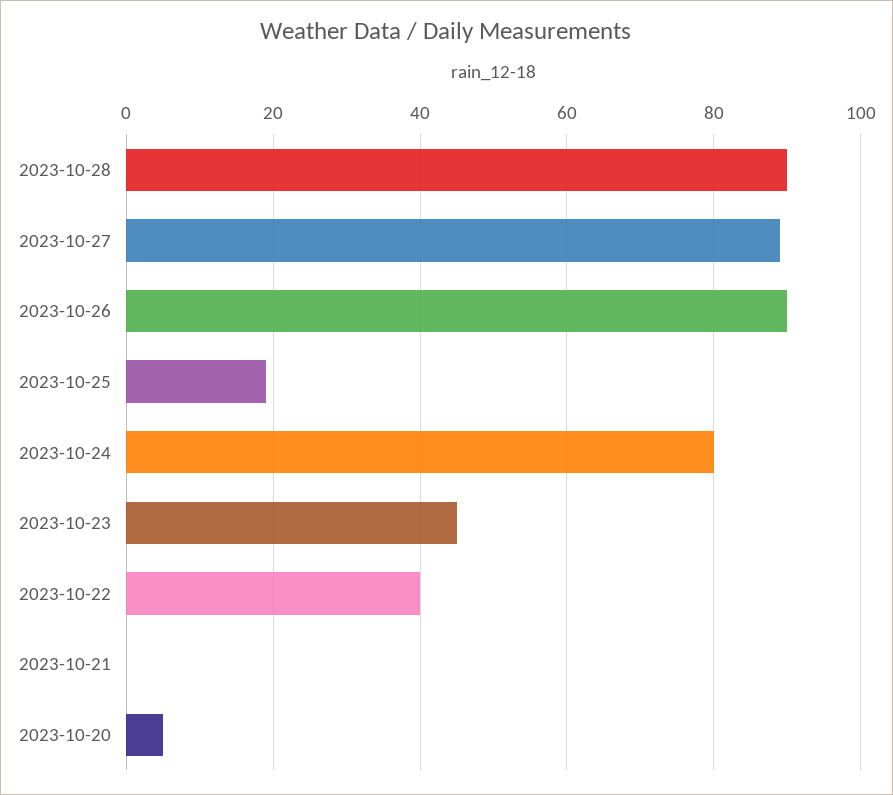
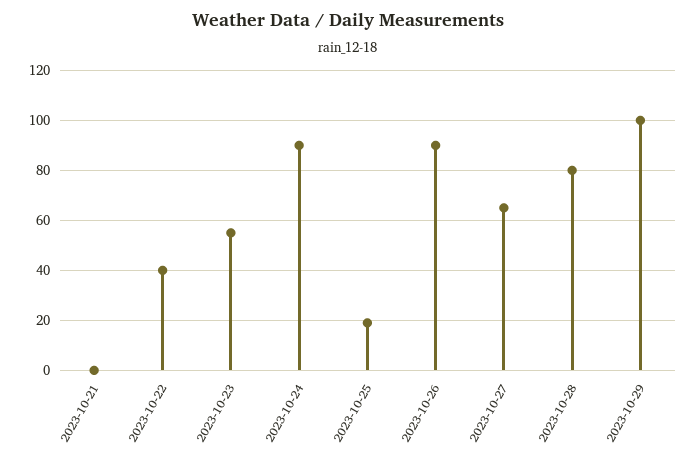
2023-10-28: 90 -> 80
2023-10-27: 90 -> 65
2023-10-24: 80 -> 90
2023-10-23: 45 -> 55
2023-10-20: 5 -> none
2023-10-29: none -> 100

